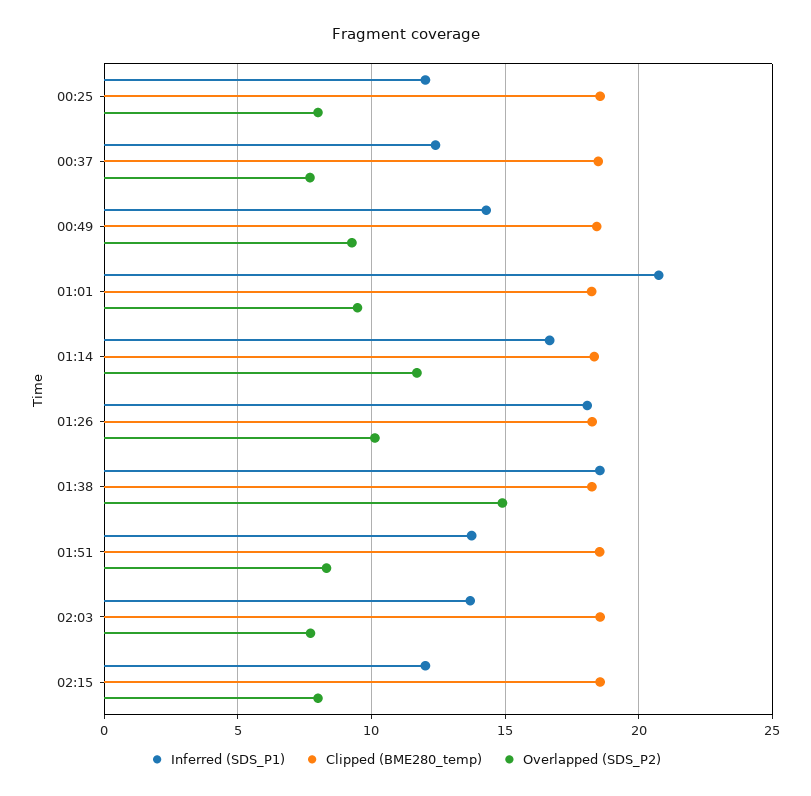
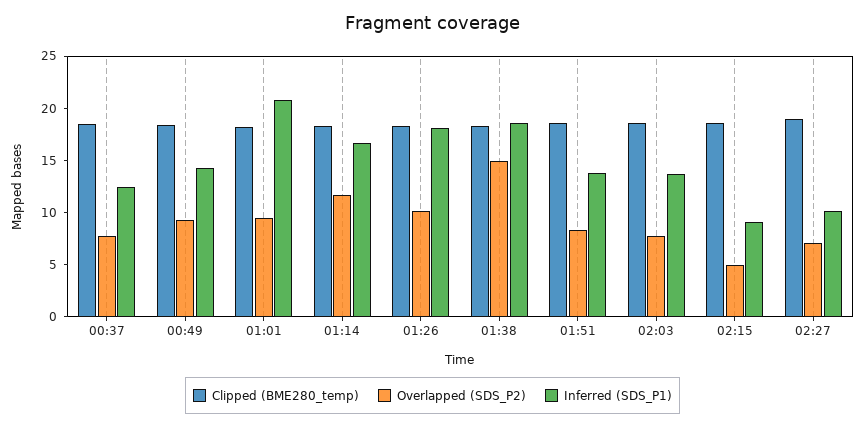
Inferred (SDS_P1), 00:25: 12 -> none
Clipped (BME280_temp), 00:25: 18.5 -> none
Overlapped (SDS_P2), 00:25: 8 -> none
Inferred (SDS_P1), 02:15: 12 -> 9
Overlapped (SDS_P2), 02:15: 8 -> 5
Clipped (BME280_temp), 02:27: none -> 19
Overlapped (SDS_P2), 02:27: none -> 7
Inferred (SDS_P1), 02:27: none -> 10

